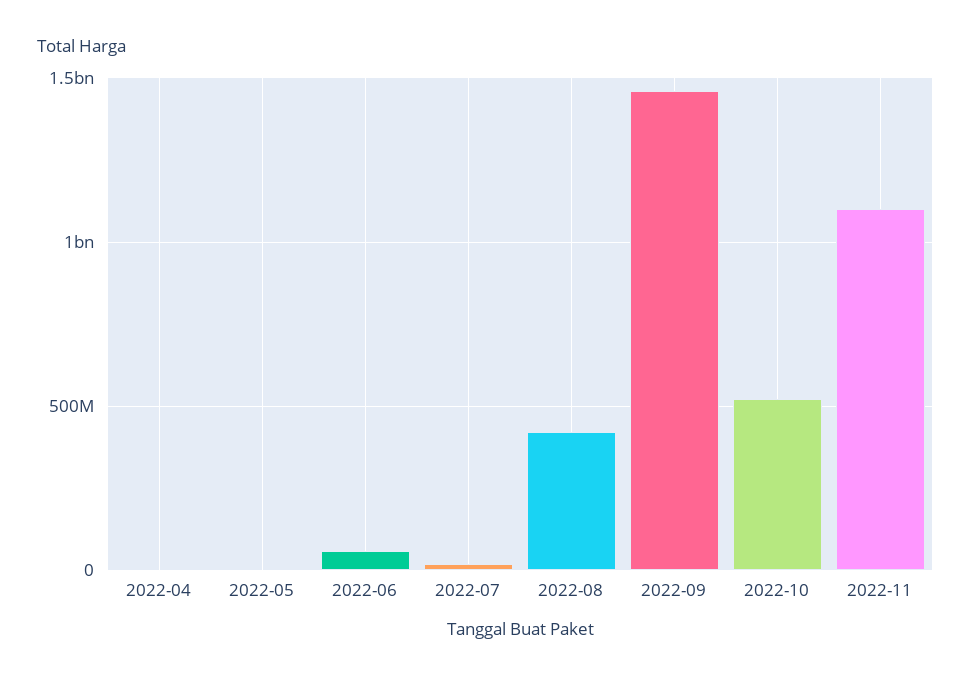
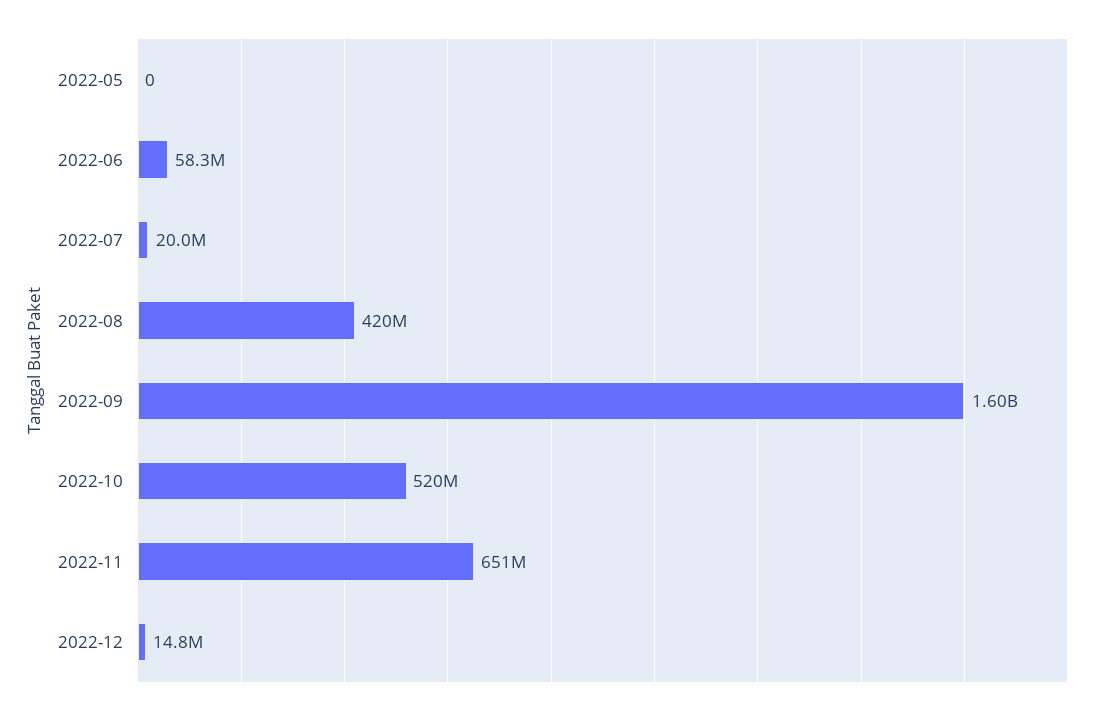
2022-04: 0 -> none
2022-09: 1450000000 -> 1600000000
2022-11: 1100000000 -> 651000000
2022-12: none -> 14800000

